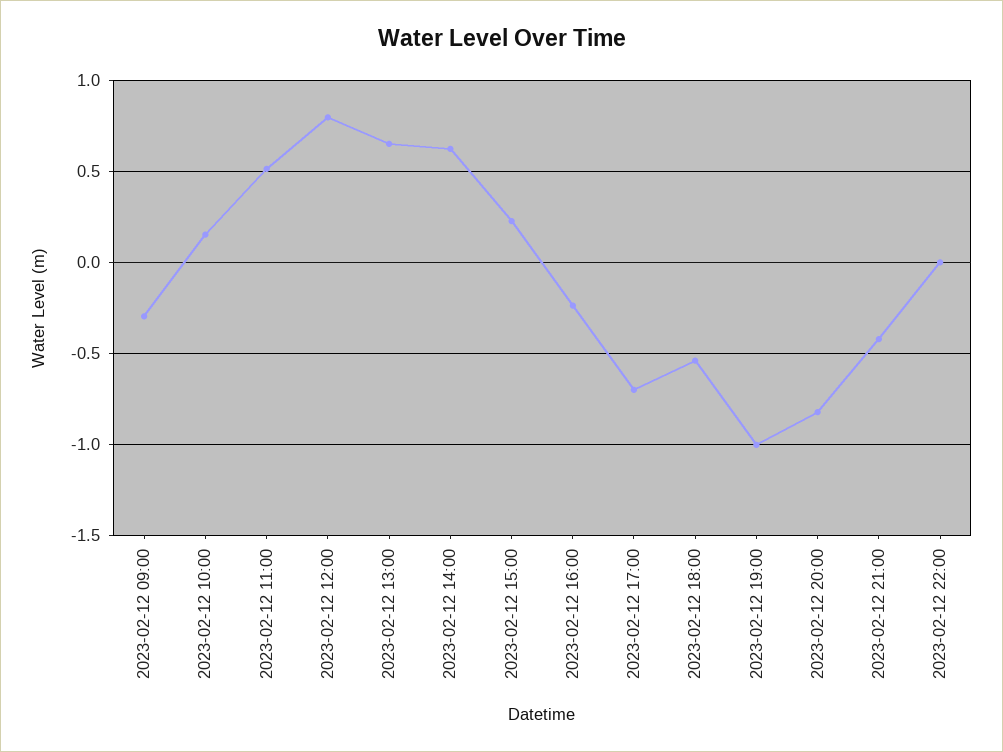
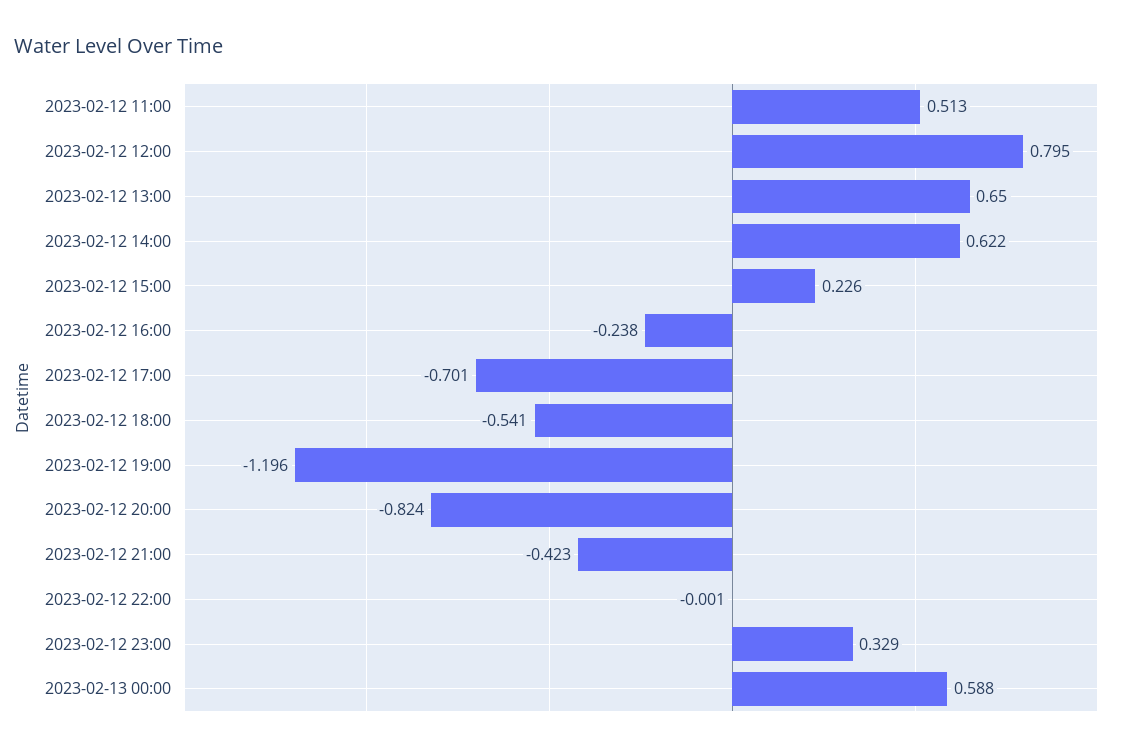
2023-02-12 09:00: -0.3 -> none
2023-02-12 10:00: 0.15 -> none
2023-02-12 19:00: -1 -> -1.196
2023-02-12 23:00: none -> 0.329
2023-02-13 00:00: none -> 0.588

